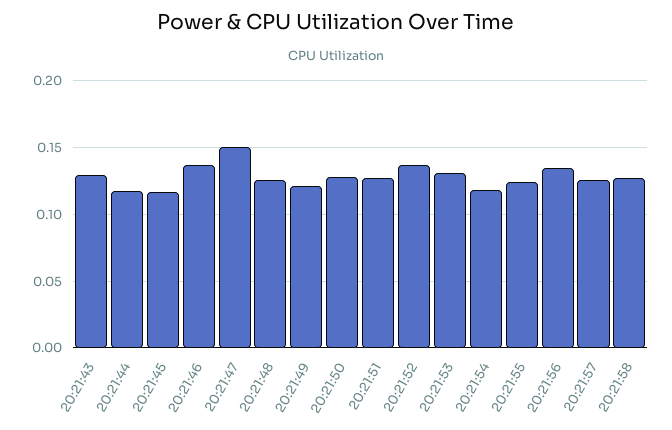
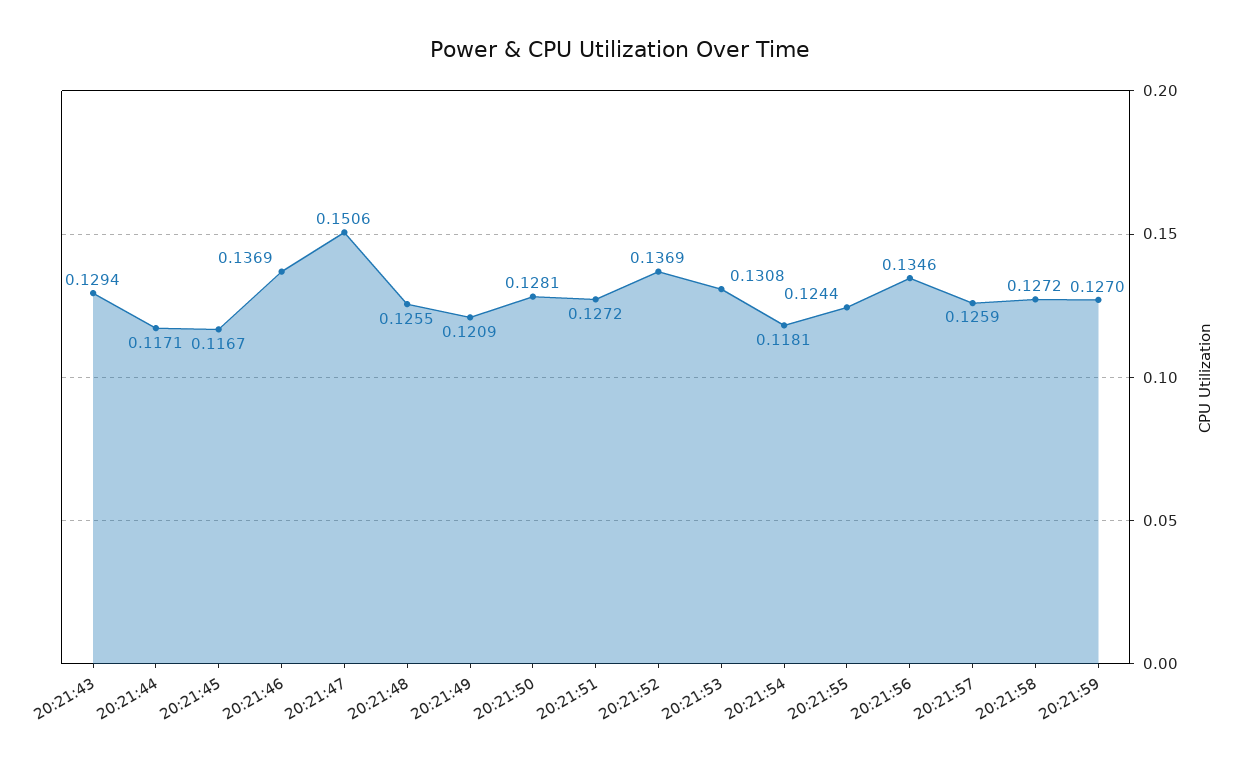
20:21:59: none -> 0.127

